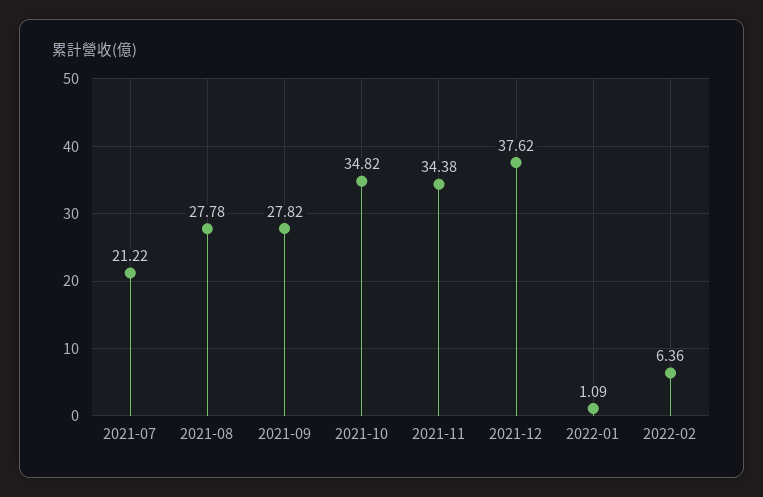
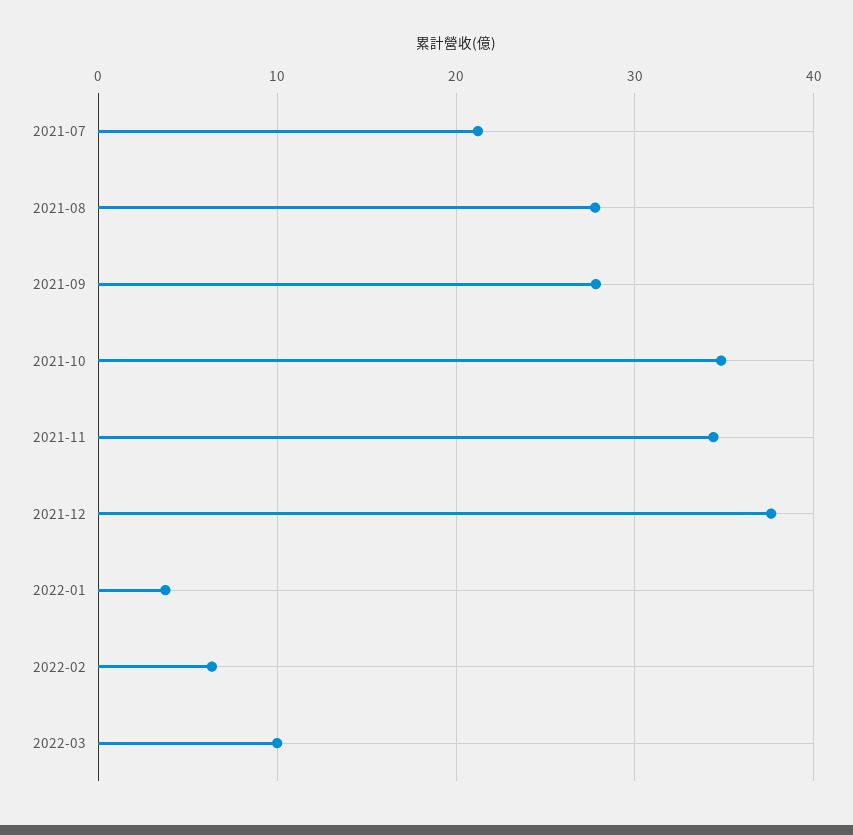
2022-01: 1.09 -> 4
2022-03: none -> 10

